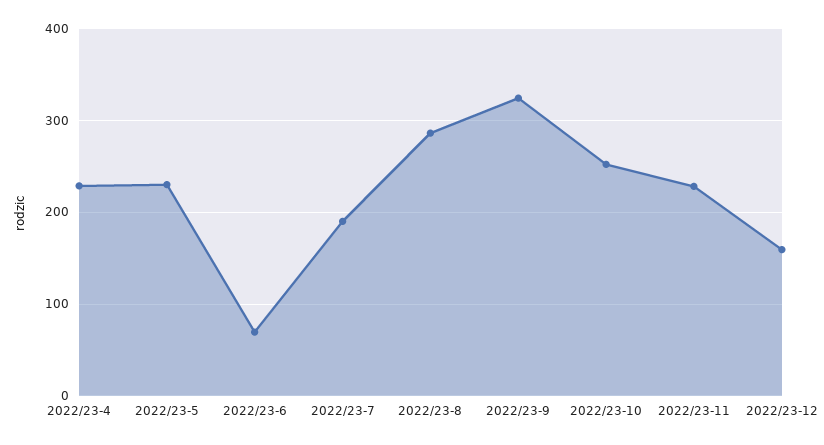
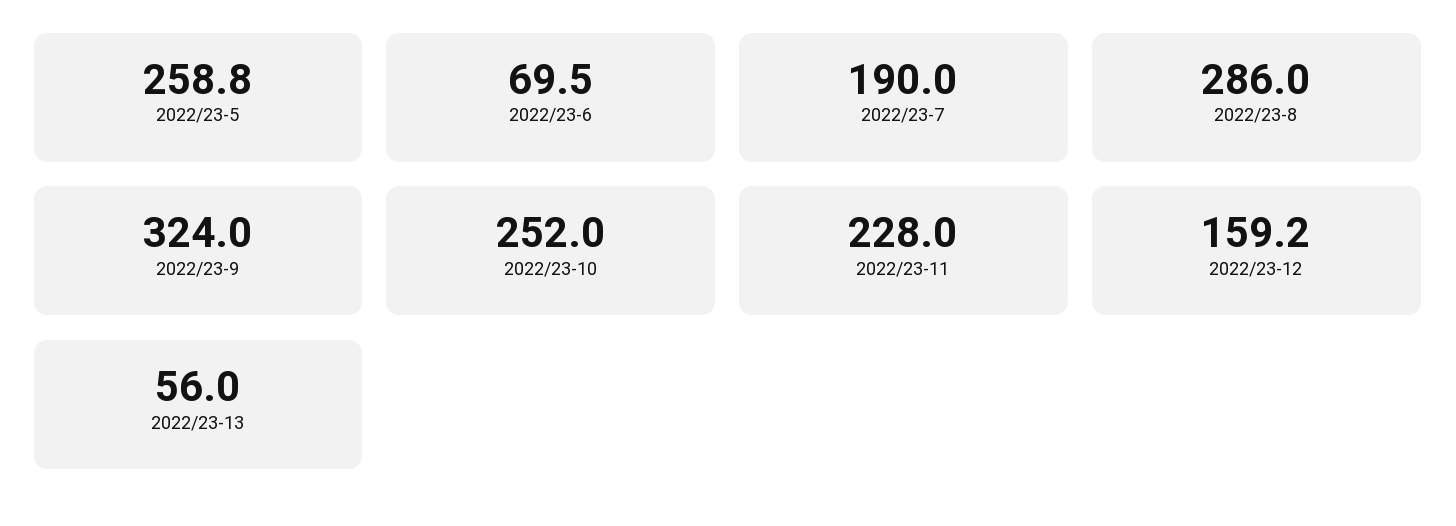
2022/23-4: 230 -> none
2022/23-5: 230 -> 258.8
2022/23-13: none -> 56

